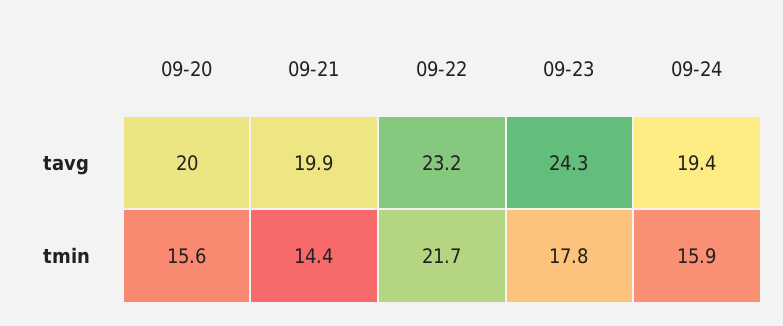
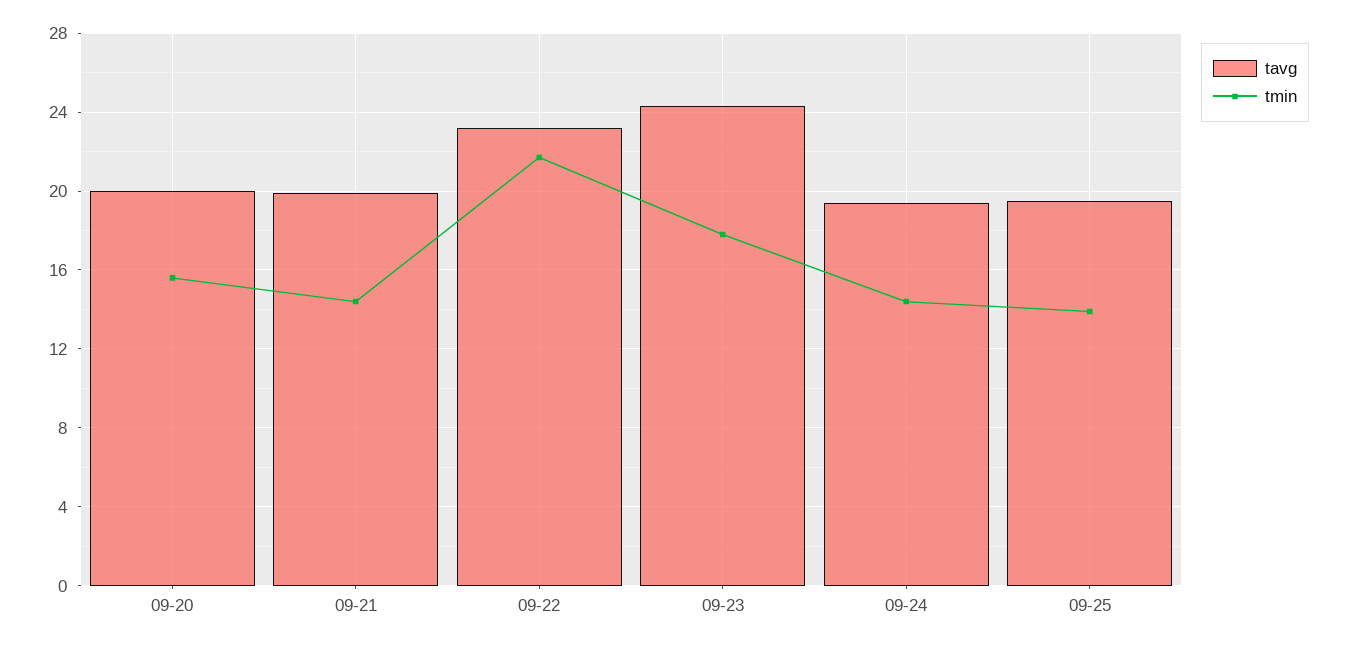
tmin, 09-24: 15.9 -> 14.5
tavg, 09-25: none -> 19.5
tmin, 09-25: none -> 14

